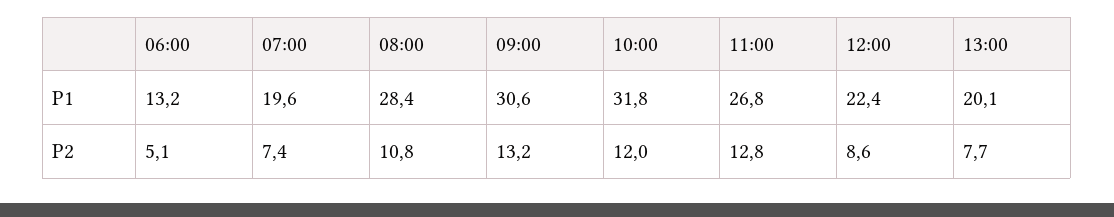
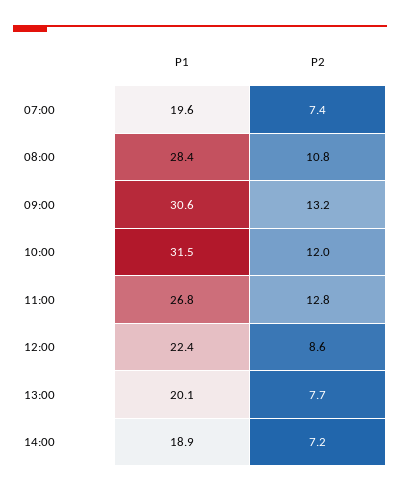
06:00, P1: 13.2 -> none
10:00, P1: 31.8 -> 31.5
06:00, P2: 5.1 -> none
14:00, P1: none -> 18.9
14:00, P2: none -> 7.2

